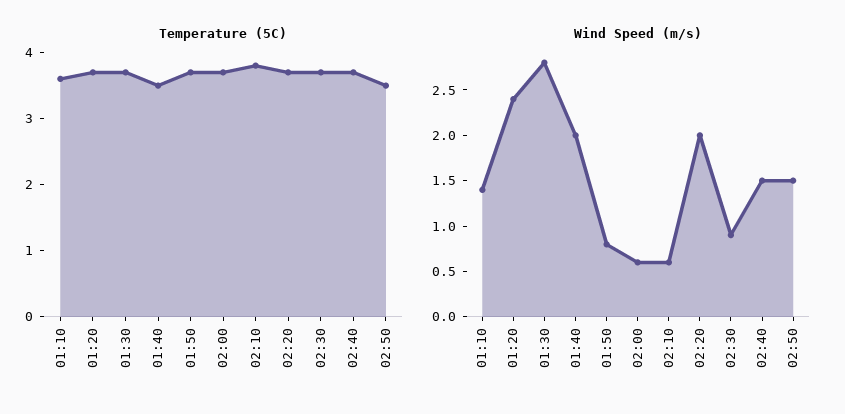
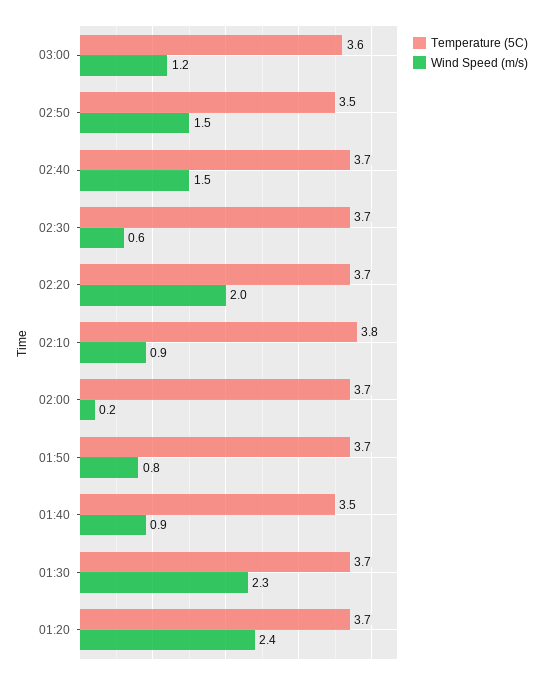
Temperature (5C), 01:10: 3.5 -> none
Wind Speed (m/s), 01:10: 1.4 -> none
Wind Speed (m/s), 01:30: 2.8 -> 2.3
Wind Speed (m/s), 01:40: 2 -> 0.9
Wind Speed (m/s), 02:00: 0.6 -> 0.2
Wind Speed (m/s), 02:10: 0.6 -> 0.9
Wind Speed (m/s), 02:30: 0.9 -> 0.6
Temperature (5C), 03:00: none -> 3.6
Wind Speed (m/s), 03:00: none -> 1.2

